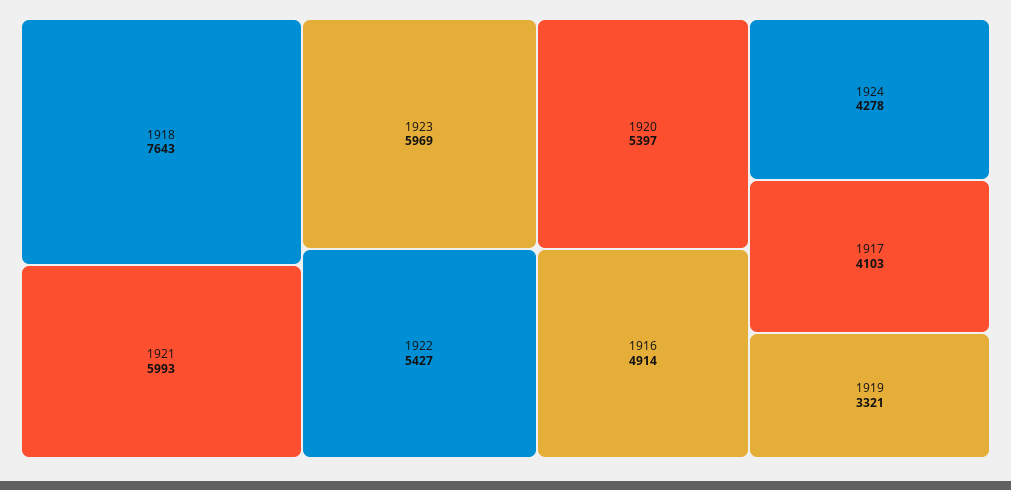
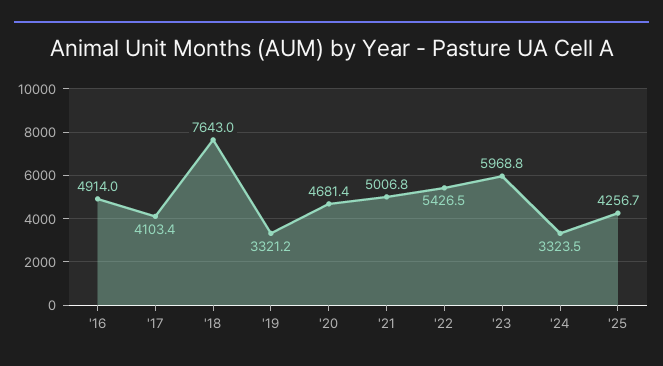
1921: 5993 -> 5006.8
1920: 5397 -> 4681.4
1924: 4278 -> 3323.5
'25: none -> 4256.7

